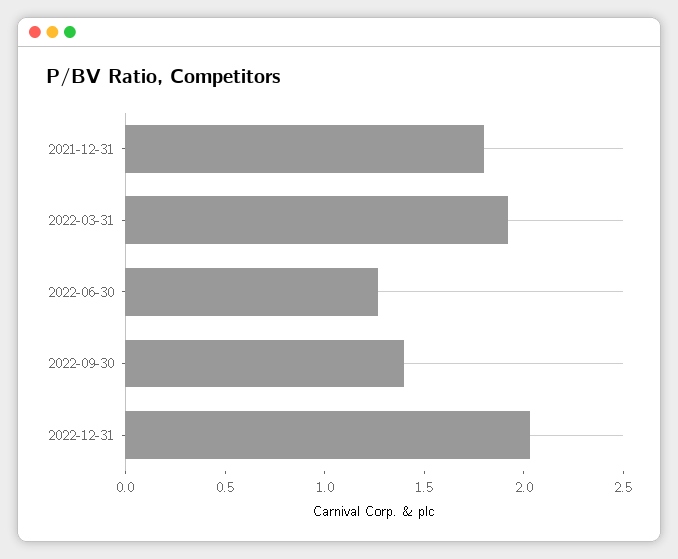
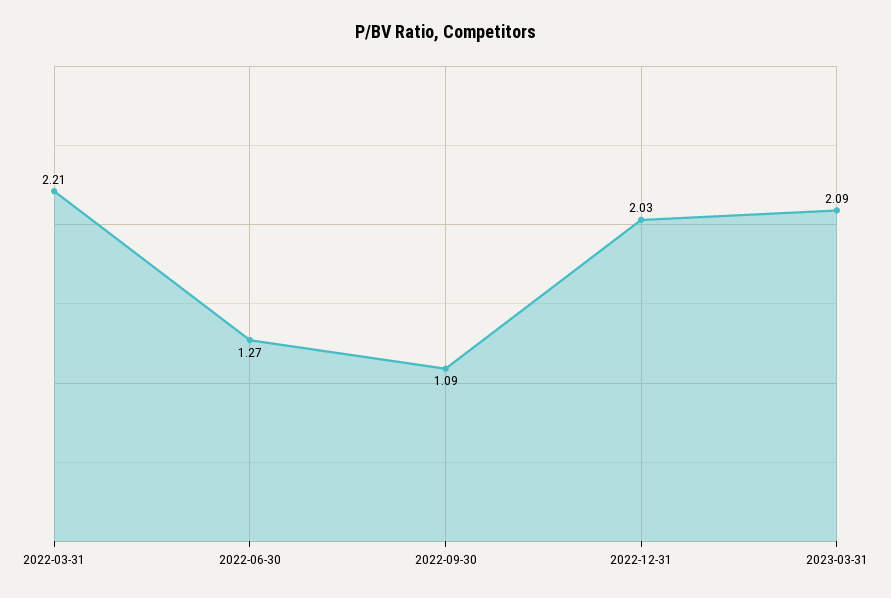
2021-12-31: 1.8 -> none
2022-03-31: 1.9 -> 2.21
2022-09-30: 1.4 -> 1.09
2023-03-31: none -> 2.09

